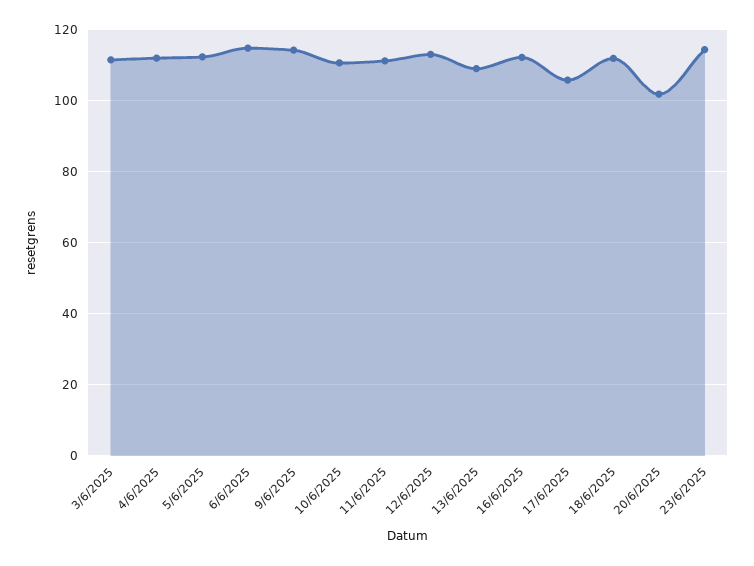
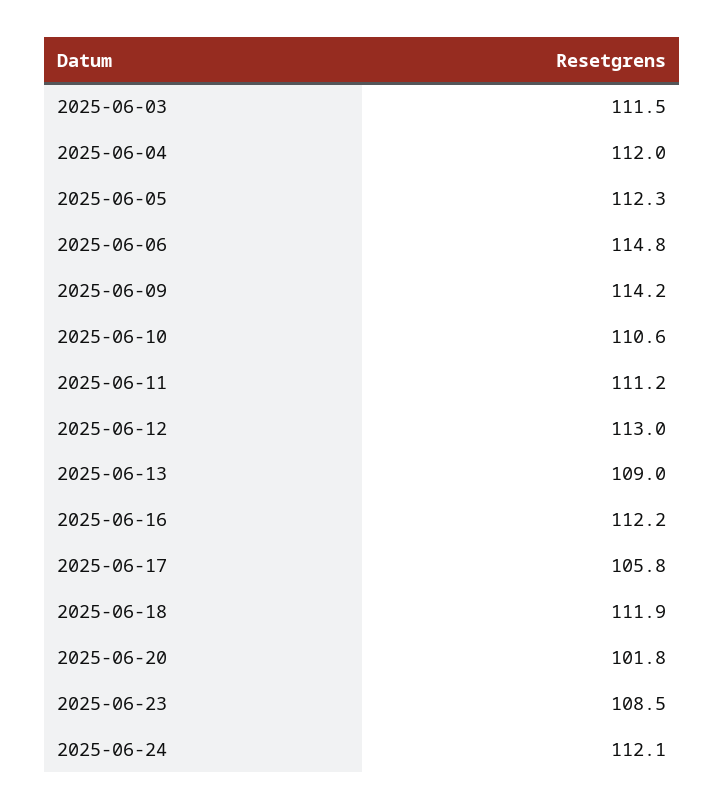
23/6/2025: 114 -> 108.5
2025-06-24: none -> 112.1

